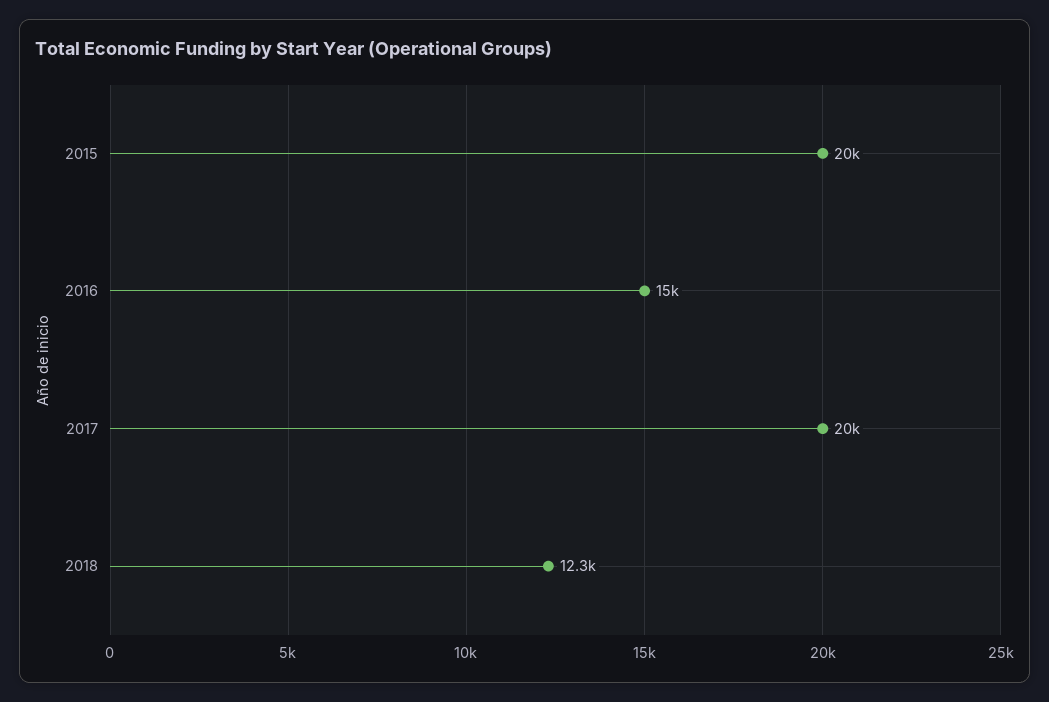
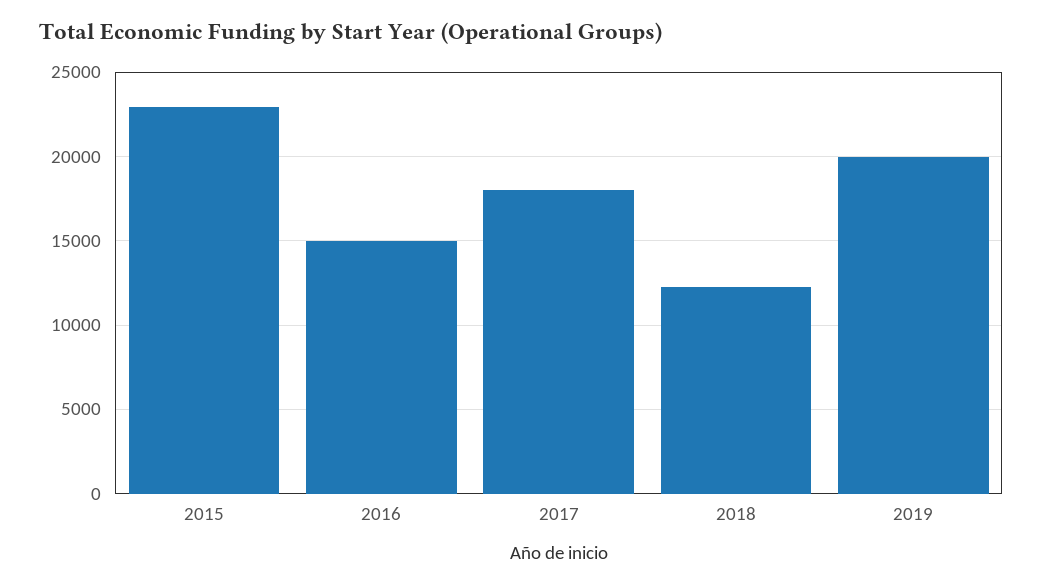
2015: 20000 -> 23000
2017: 20000 -> 18000
2019: none -> 20000

